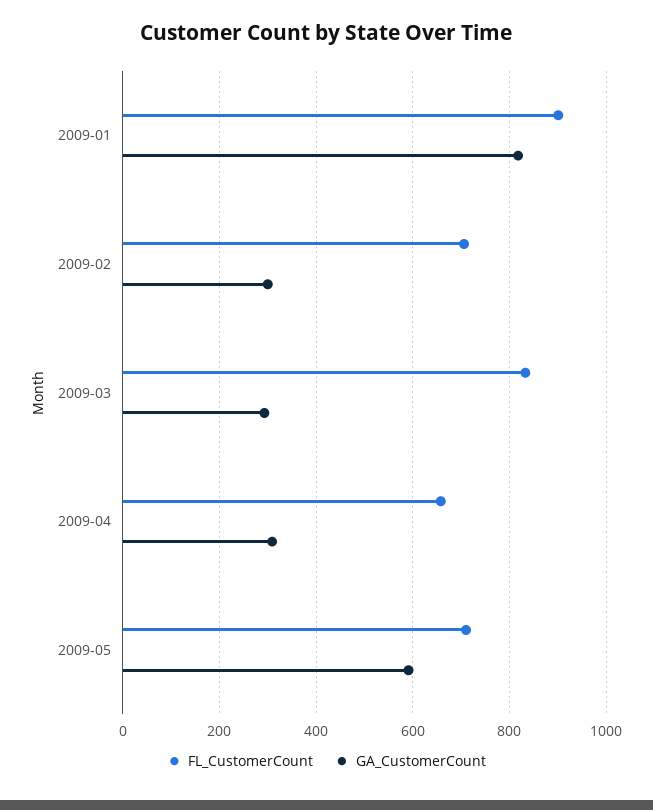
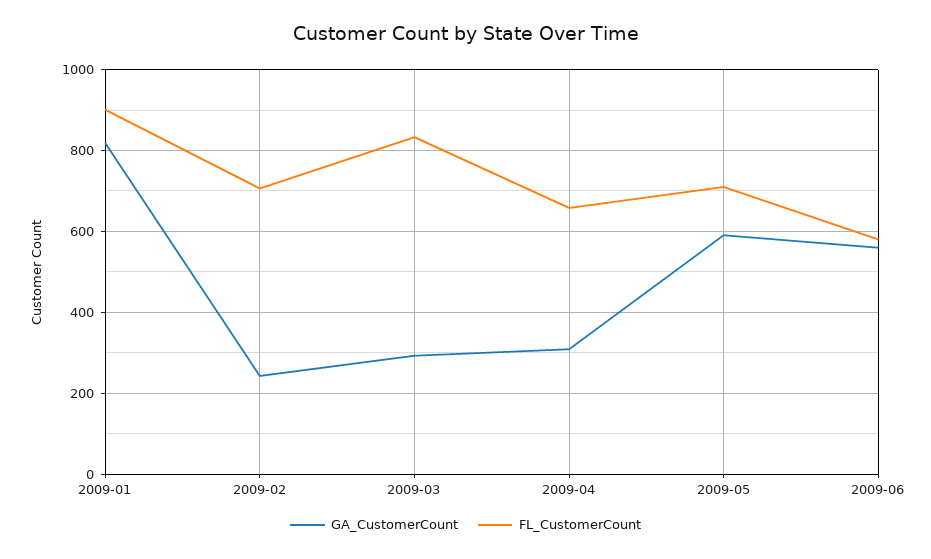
GA_CustomerCount, 2009-02: 300 -> 240
GA_CustomerCount, 2009-06: none -> 560
FL_CustomerCount, 2009-06: none -> 580

